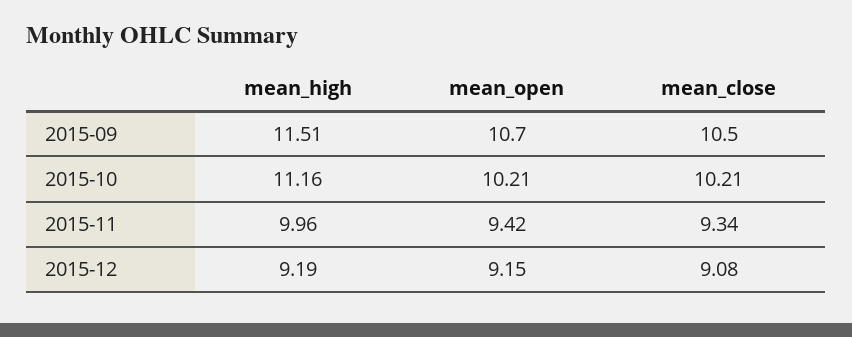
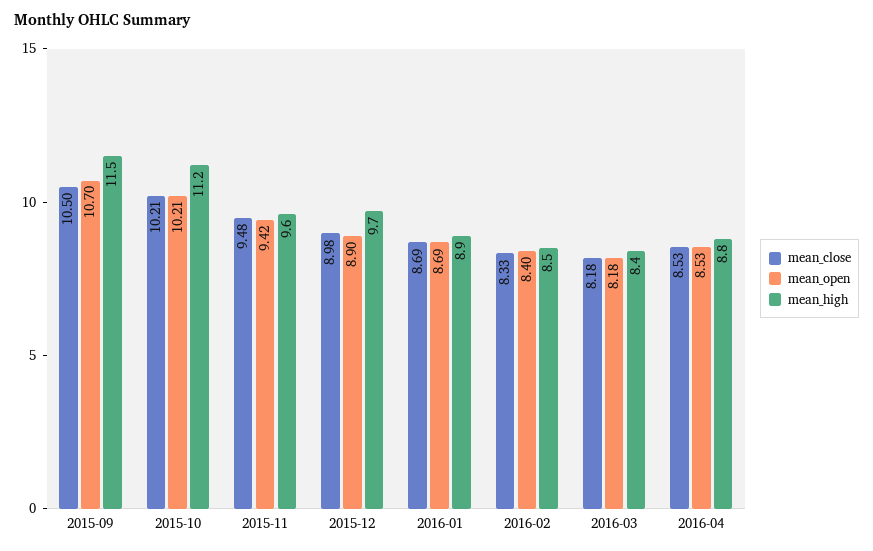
mean_high, 2015-11: 9.96 -> 9.6
mean_close, 2015-11: 9.34 -> 9.48
mean_high, 2015-12: 9.19 -> 9.7
mean_open, 2015-12: 9.15 -> 8.9
mean_close, 2015-12: 9.08 -> 8.98
mean_close, 2016-01: none -> 8.69
mean_open, 2016-01: none -> 8.69
mean_high, 2016-01: none -> 8.9
mean_close, 2016-02: none -> 8.33
mean_open, 2016-02: none -> 8.4
mean_high, 2016-02: none -> 8.5
mean_close, 2016-03: none -> 8.18
mean_open, 2016-03: none -> 8.18
mean_high, 2016-03: none -> 8.4
mean_close, 2016-04: none -> 8.53
mean_open, 2016-04: none -> 8.53
mean_high, 2016-04: none -> 8.8

